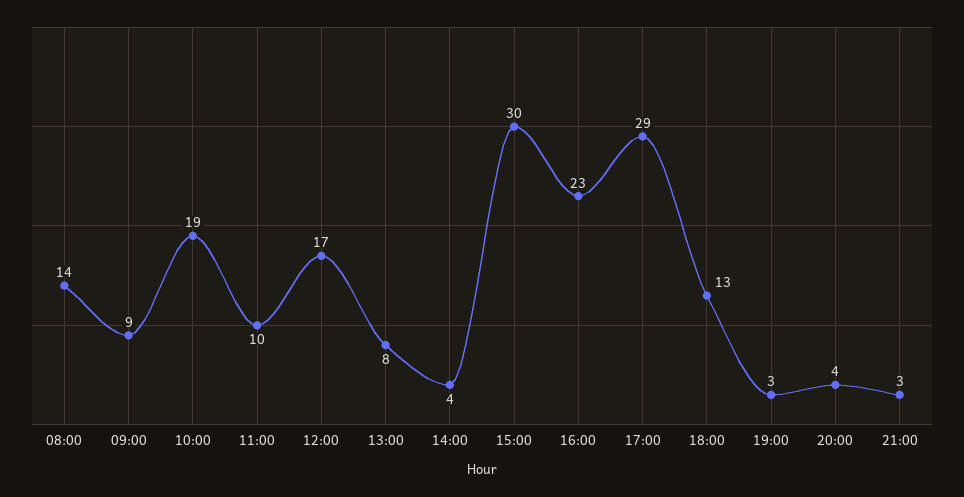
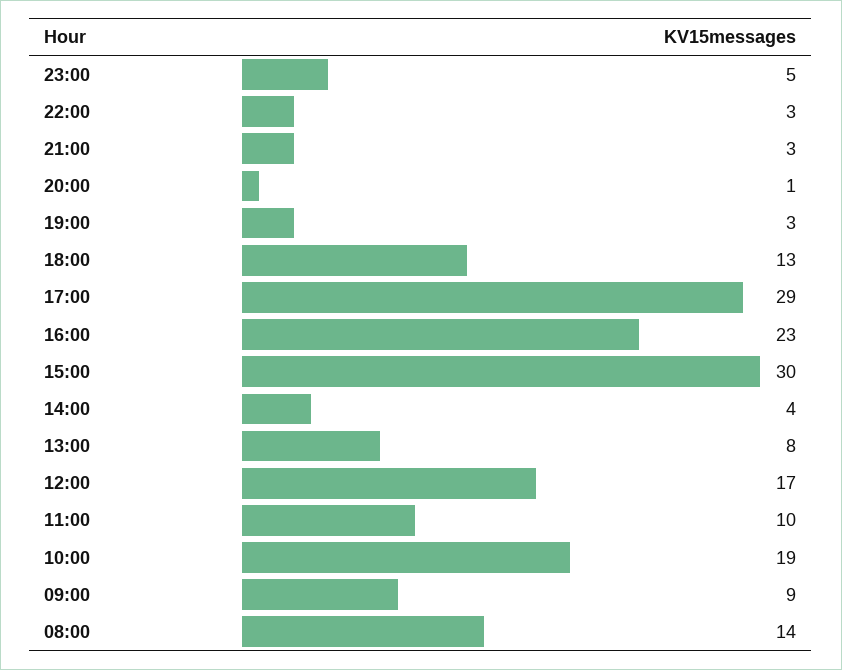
20:00: 4 -> 1
23:00: none -> 5
22:00: none -> 3

